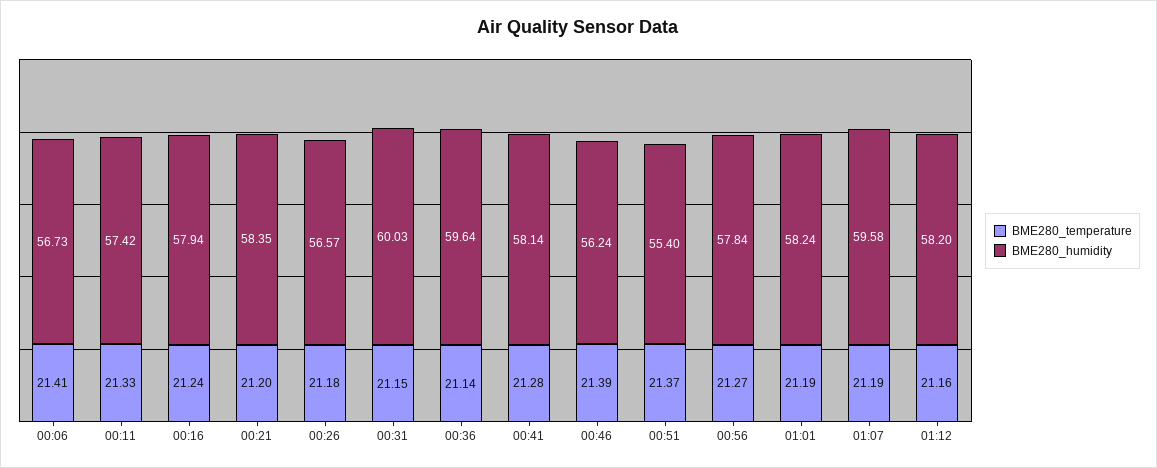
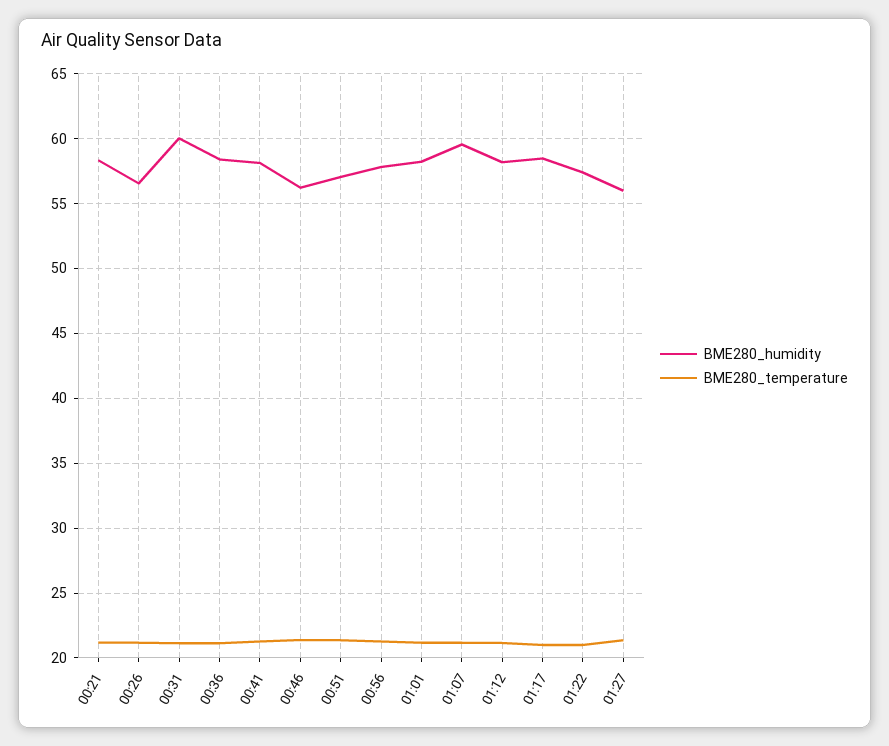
BME280_temperature, 00:06: 21.41 -> none
BME280_humidity, 00:06: 56.73 -> none
BME280_temperature, 00:11: 21.33 -> none
BME280_humidity, 00:11: 57.42 -> none
BME280_temperature, 00:16: 21.24 -> none
BME280_humidity, 00:16: 57.94 -> none
BME280_humidity, 00:36: 59.64 -> 58.5
BME280_humidity, 00:51: 55.4 -> 57
BME280_humidity, 01:17: none -> 58.5
BME280_temperature, 01:17: none -> 21
BME280_humidity, 01:22: none -> 57.5
BME280_temperature, 01:22: none -> 21
BME280_humidity, 01:27: none -> 56
BME280_temperature, 01:27: none -> 21.5

